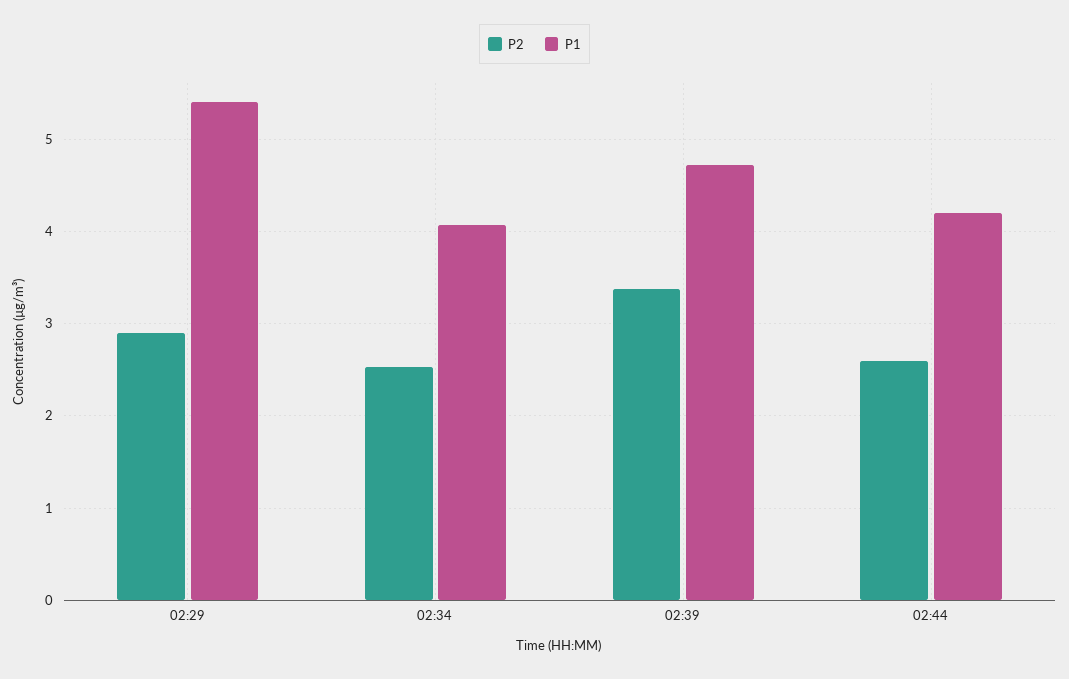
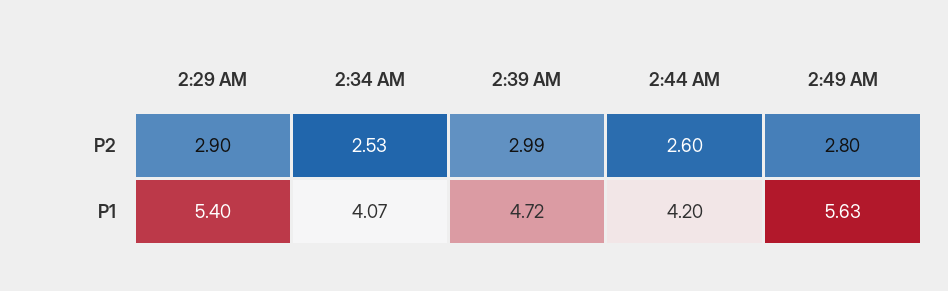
P2, 02:39: 3.4 -> 2.99
P2, 2:49 AM: none -> 2.8
P1, 2:49 AM: none -> 5.63

